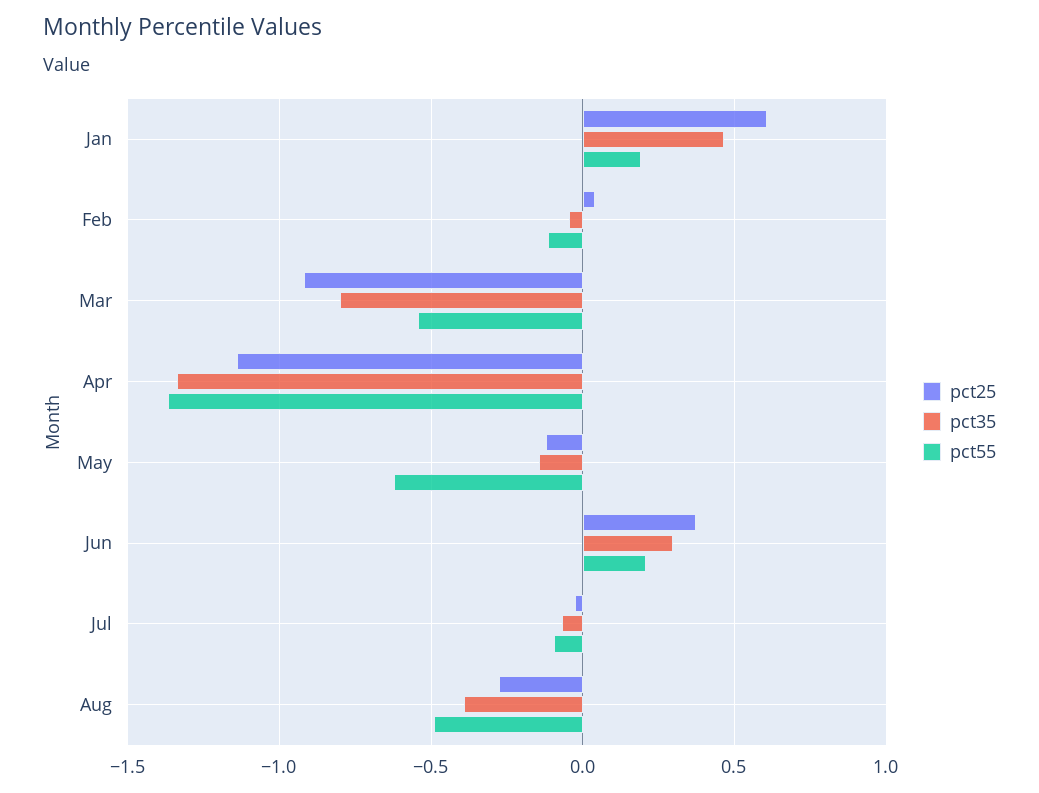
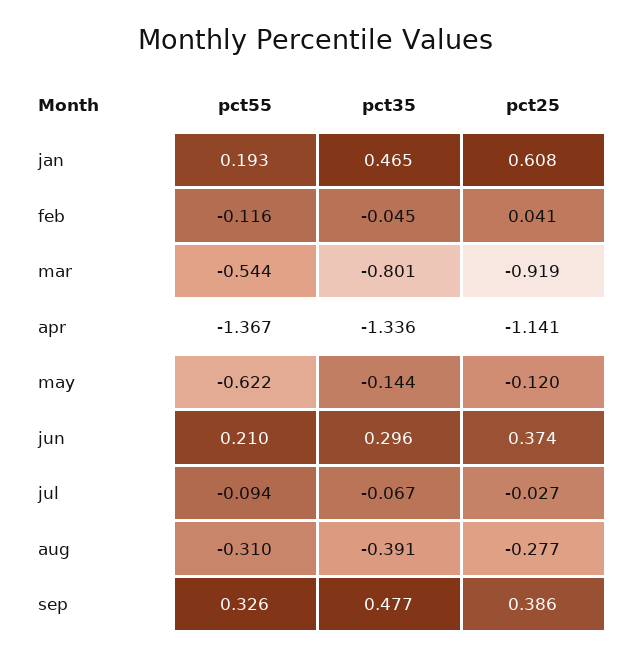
pct55, Aug: -0.5 -> -0.31
pct55, sep: none -> 0.326
pct35, sep: none -> 0.477
pct25, sep: none -> 0.386

